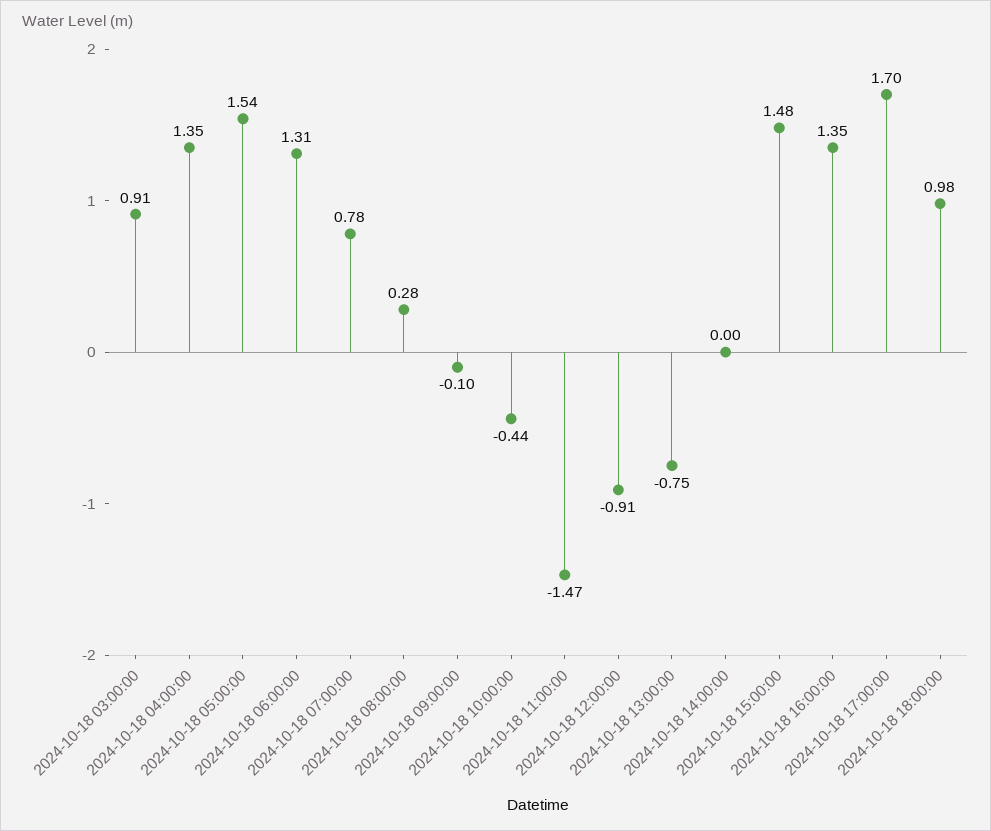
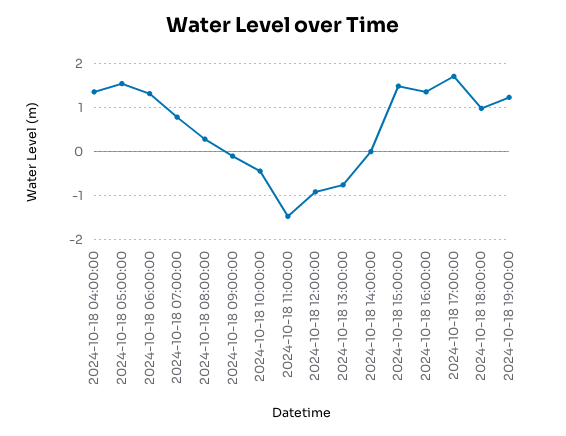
2024-10-18 03:00:00: 0.91 -> none
2024-10-18 19:00:00: none -> 1.2

